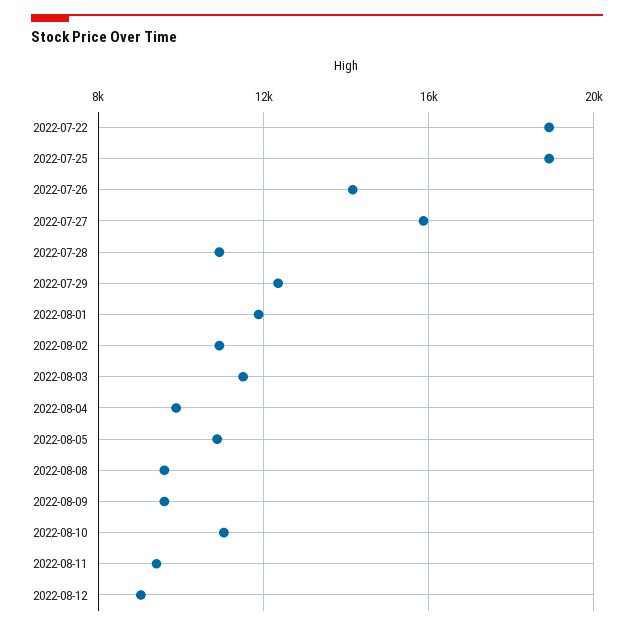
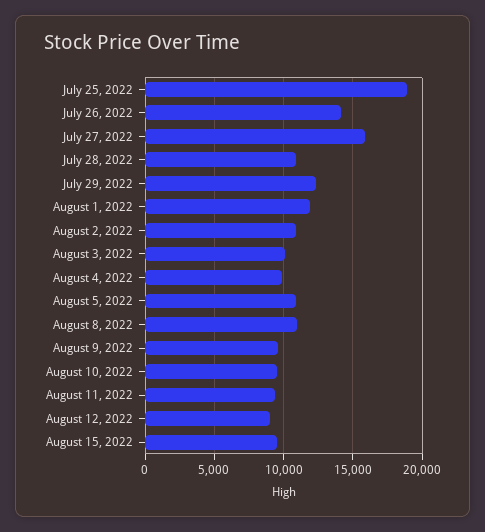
2022-07-22: 19000 -> none
2022-08-03: 11500 -> 10000
2022-08-08: 9500 -> 11000
2022-08-10: 11000 -> 9500
August 15, 2022: none -> 9500

